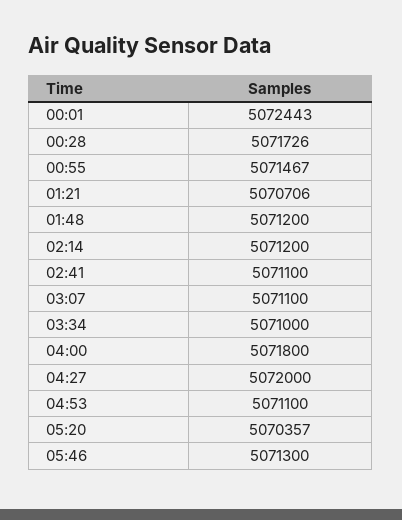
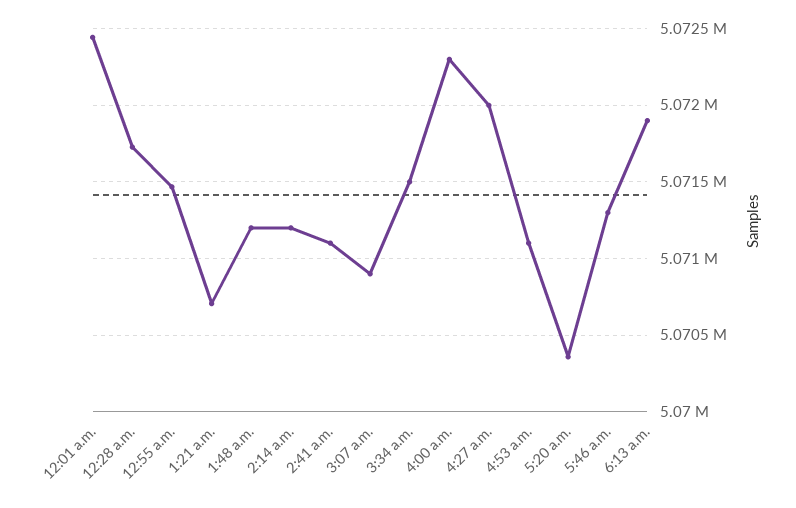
03:07: 5071100 -> 5070900
03:34: 5071000 -> 5071500
04:00: 5071800 -> 5072300
6:13 a.m.: none -> 5071900

